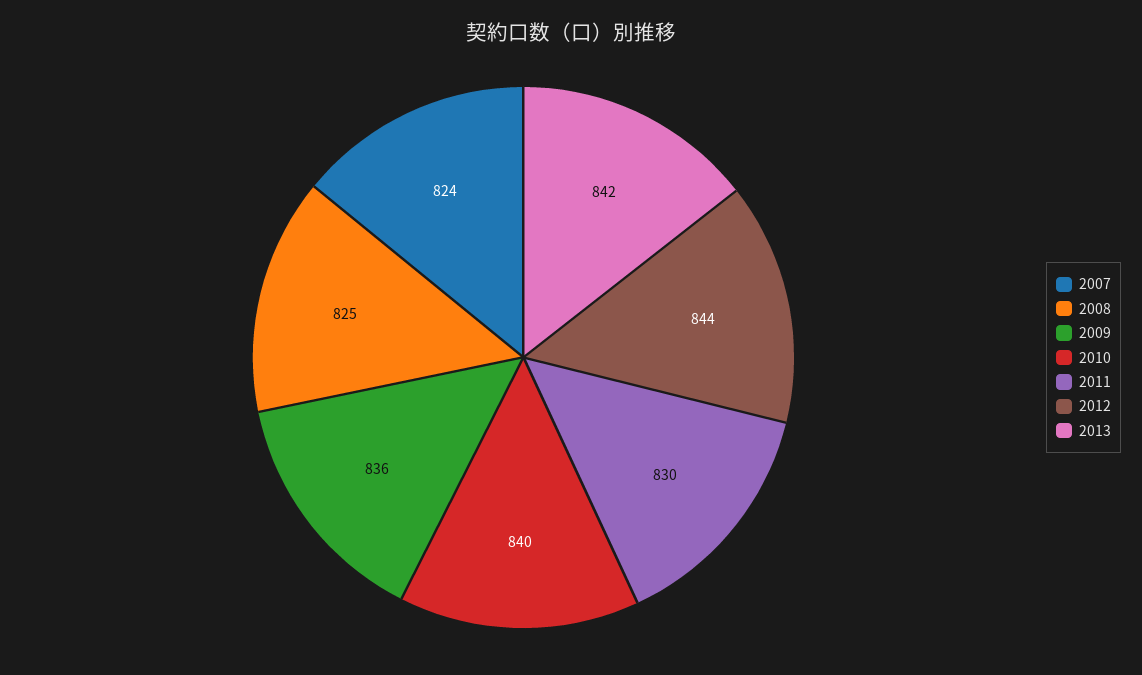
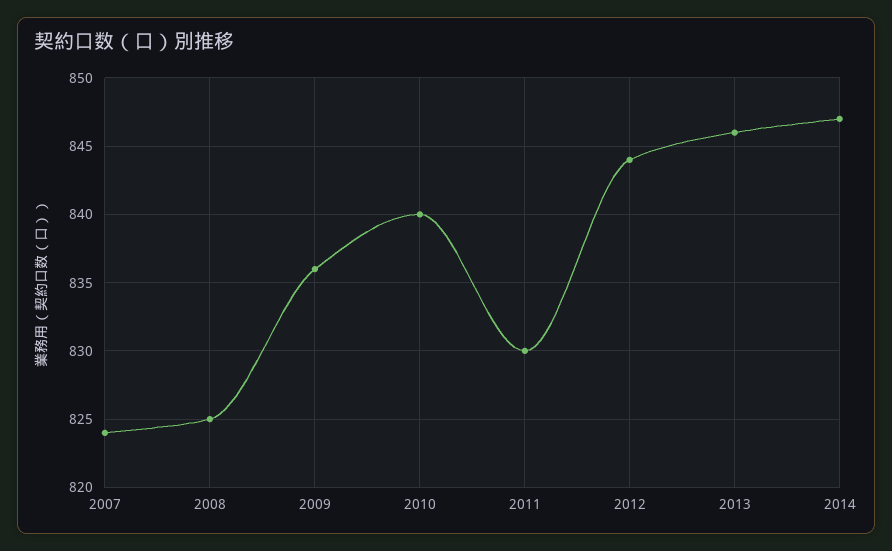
2013: 842 -> 846
2014: none -> 847

